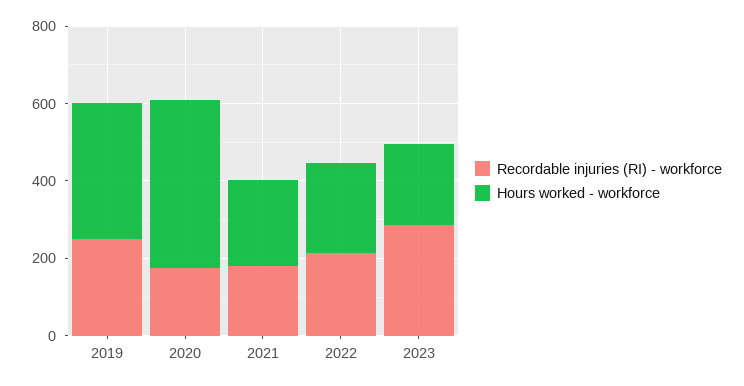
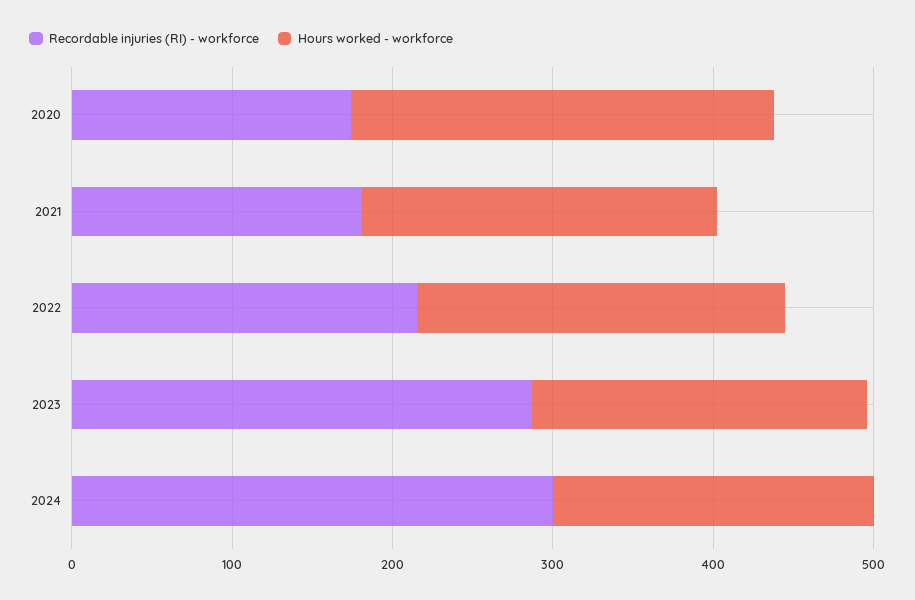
Recordable injuries (RI) - workforce, 2019: 250 -> none
Hours worked - workforce, 2019: 350 -> none
Hours worked - workforce, 2020: 450 -> 260
Recordable injuries (RI) - workforce, 2024: none -> 300
Hours worked - workforce, 2024: none -> 200

